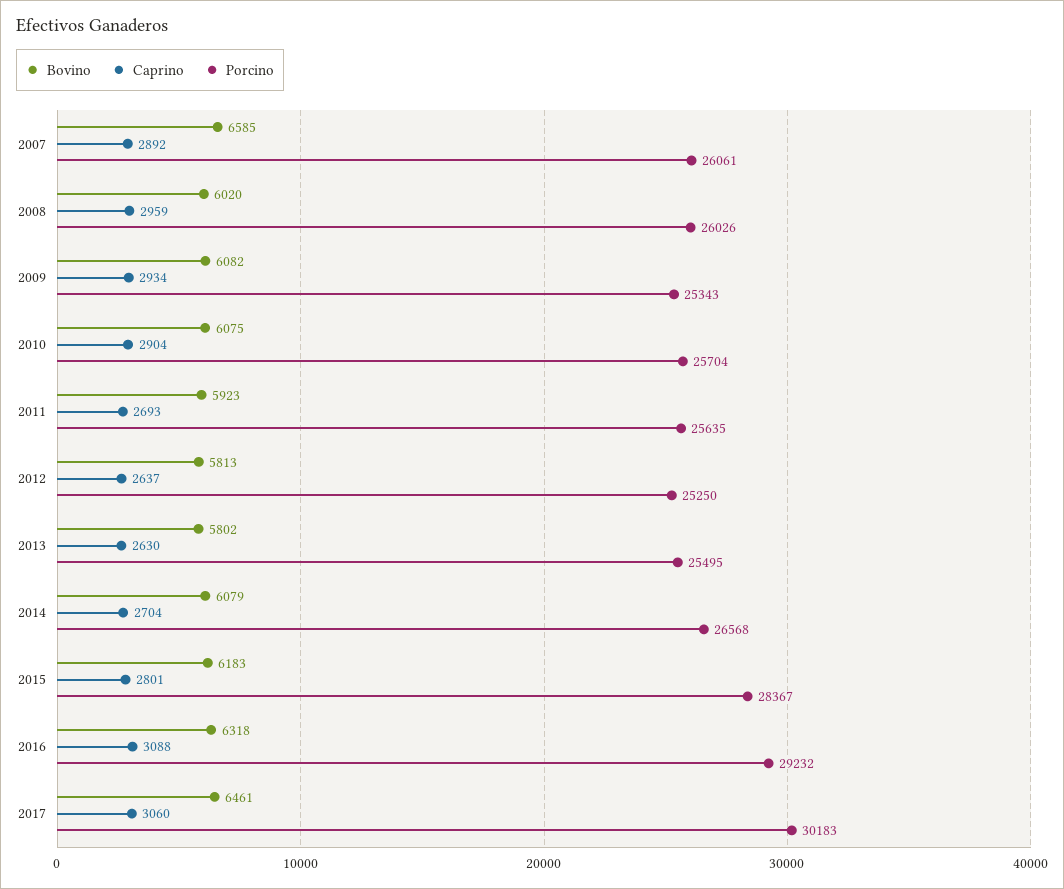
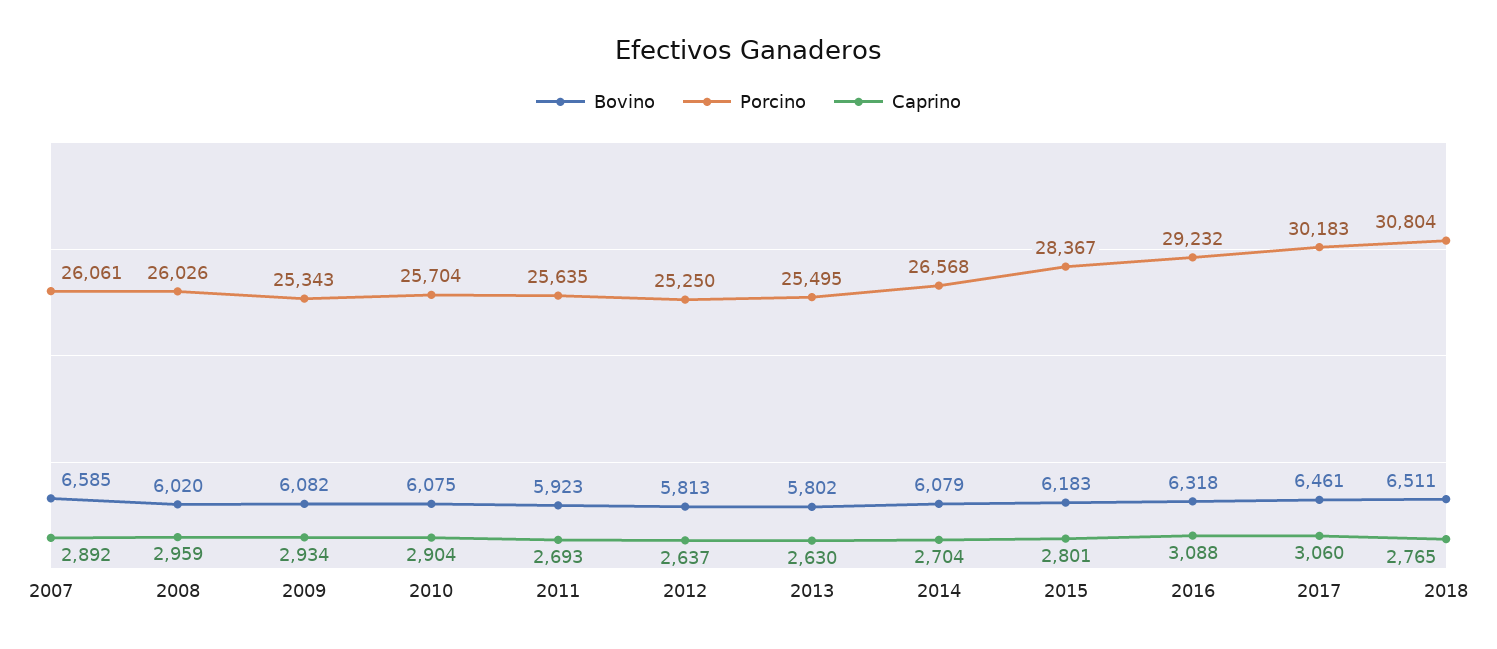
Bovino, 2018: none -> 6511
Porcino, 2018: none -> 30804
Caprino, 2018: none -> 2765

